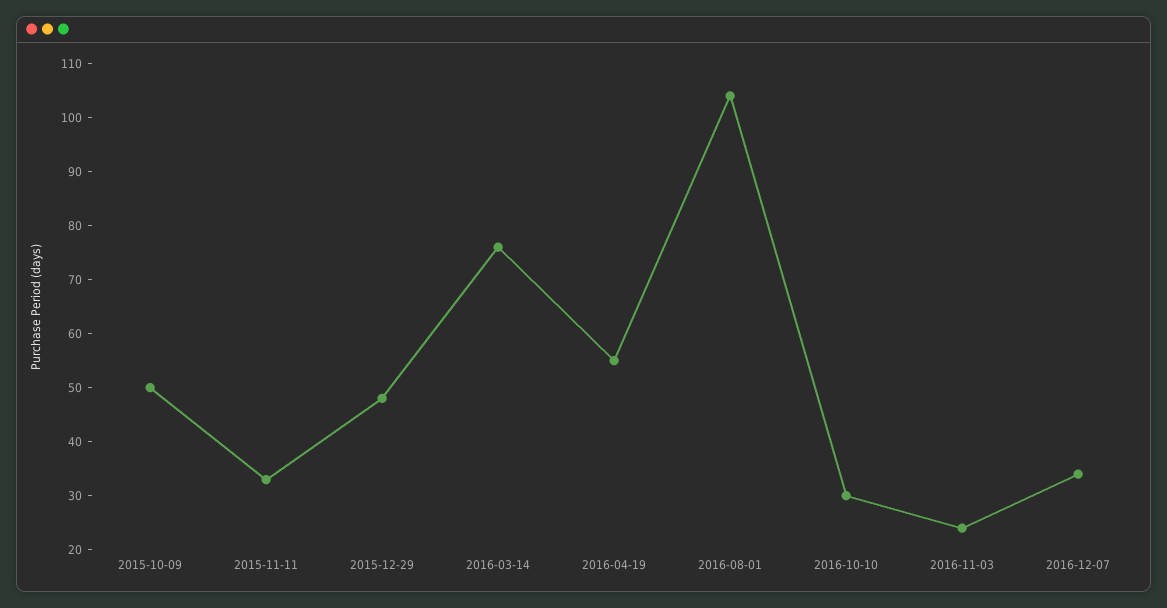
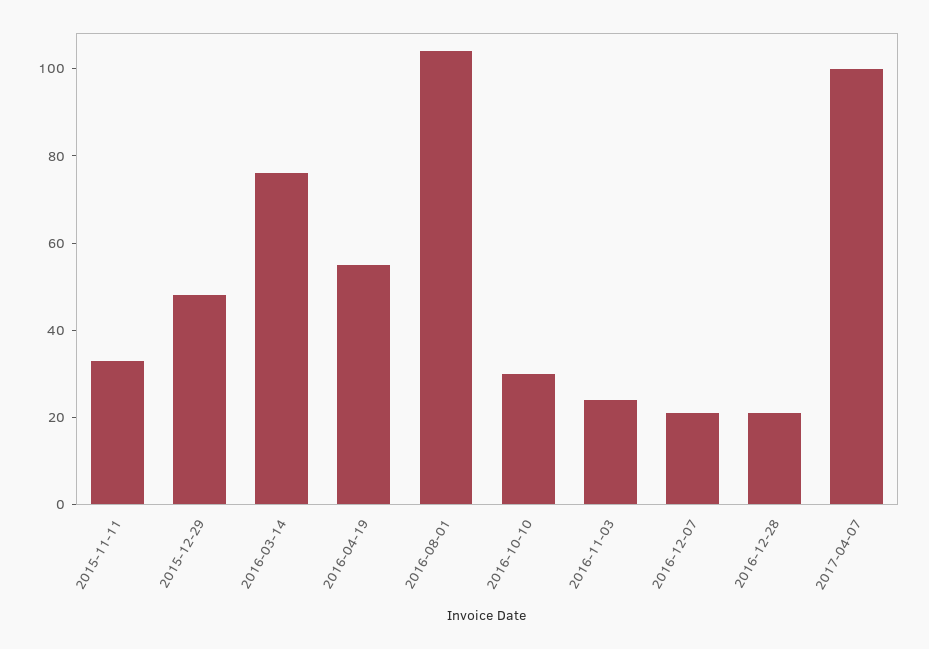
2015-10-09: 50 -> none
2016-12-07: 35 -> 20
2016-12-28: none -> 20
2017-04-07: none -> 100

